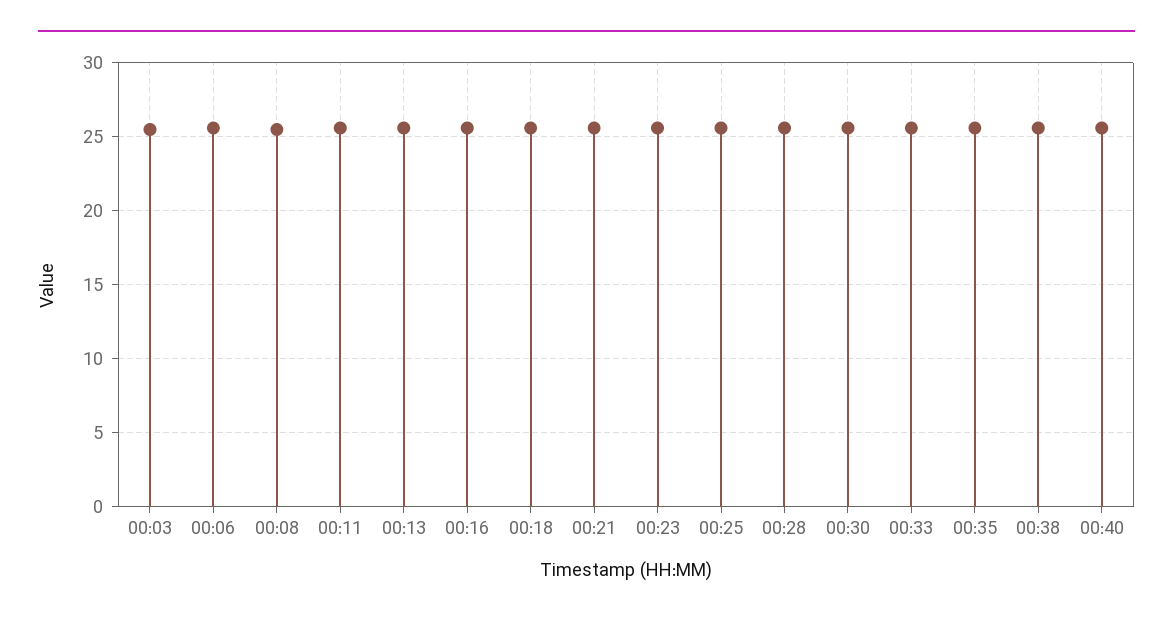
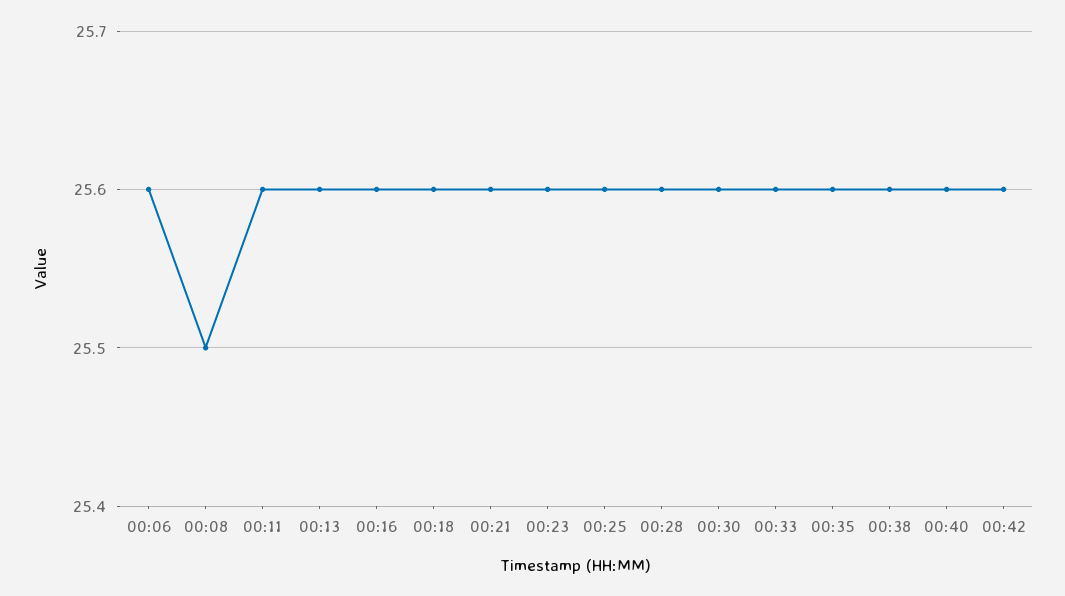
00:03: 25.5 -> none
00:42: none -> 25.6

